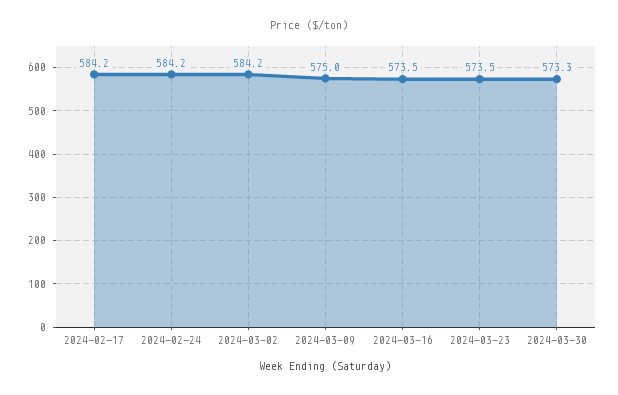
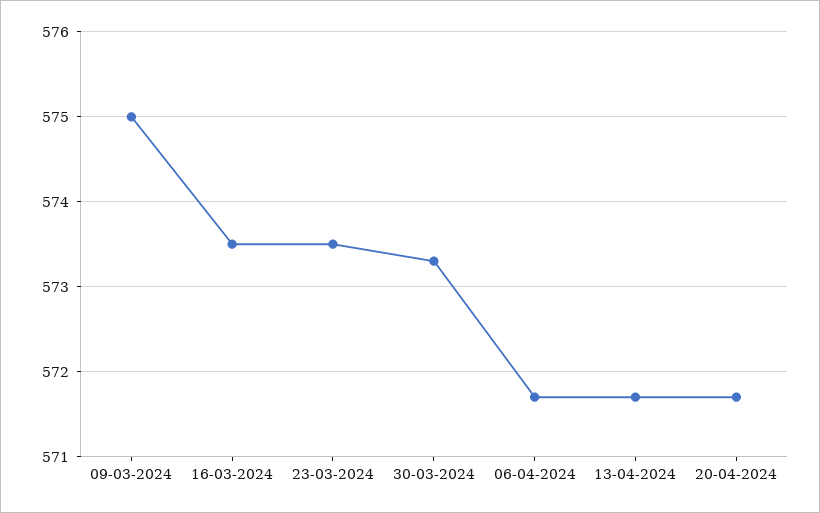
2024-02-17: 584.2 -> none
2024-02-24: 584.2 -> none
2024-03-02: 584.2 -> none
06-04-2024: none -> 571.7
13-04-2024: none -> 571.7
20-04-2024: none -> 571.7

